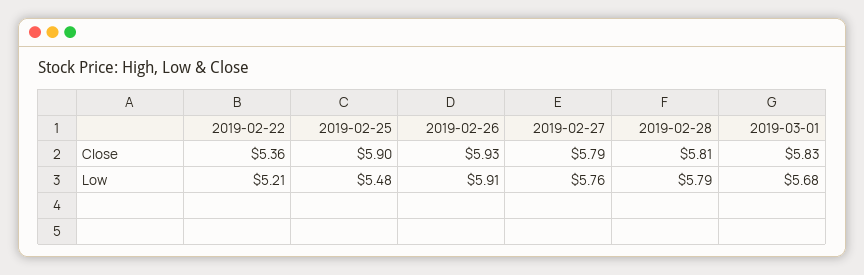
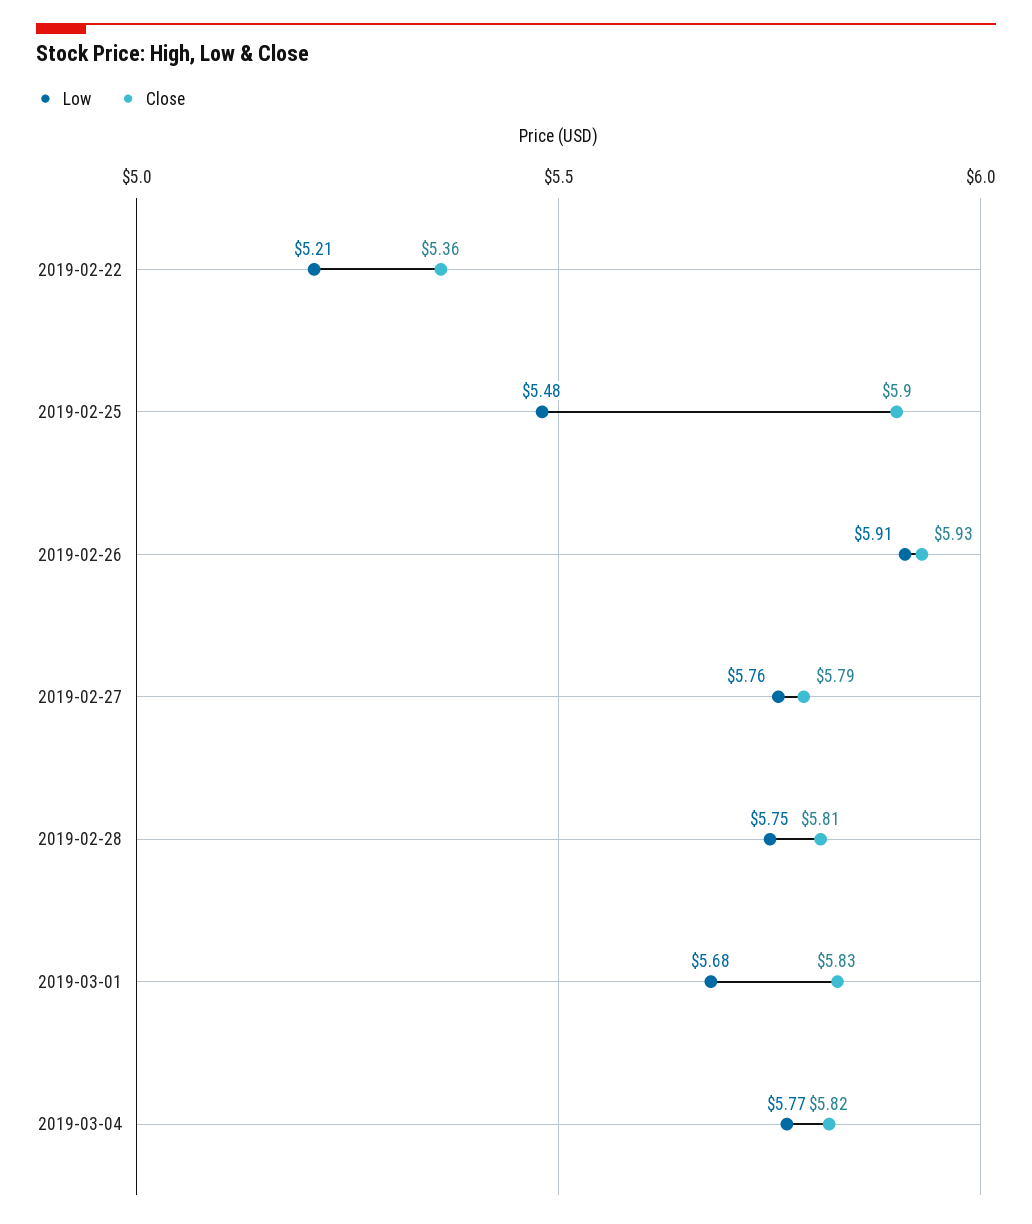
Low, 2019-02-28: 5.79 -> 5.75
Low, 2019-03-04: none -> 5.77
Close, 2019-03-04: none -> 5.82

